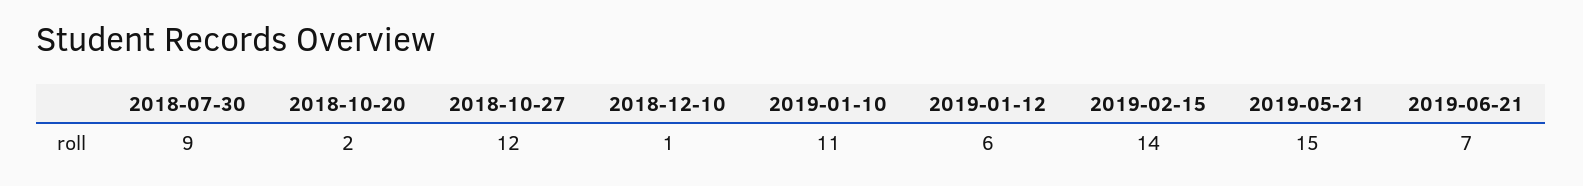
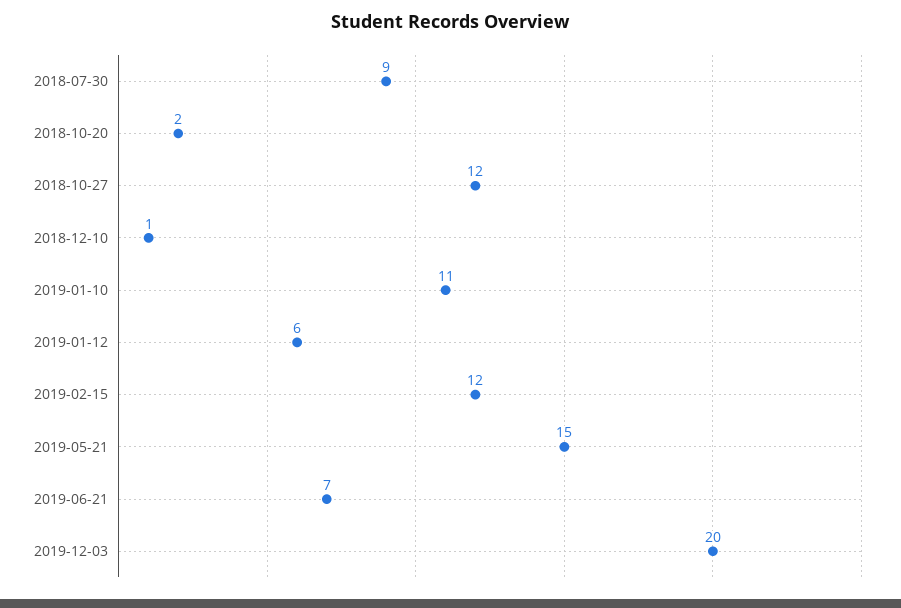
2019-02-15: 14 -> 12
2019-12-03: none -> 20

